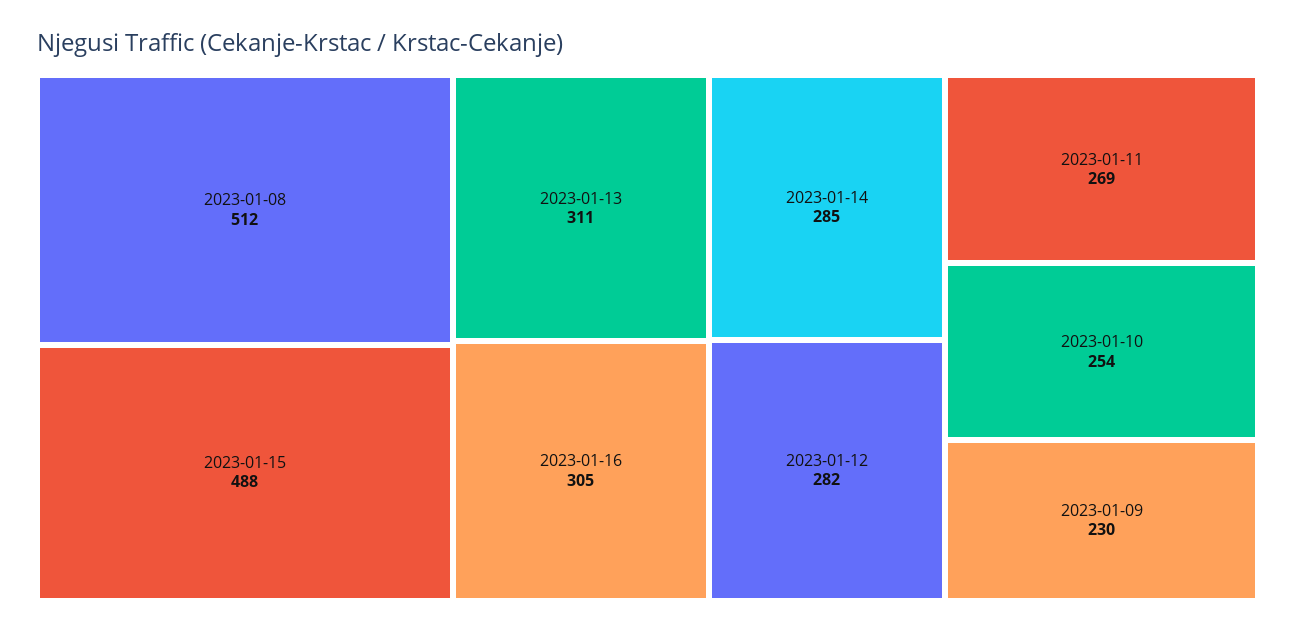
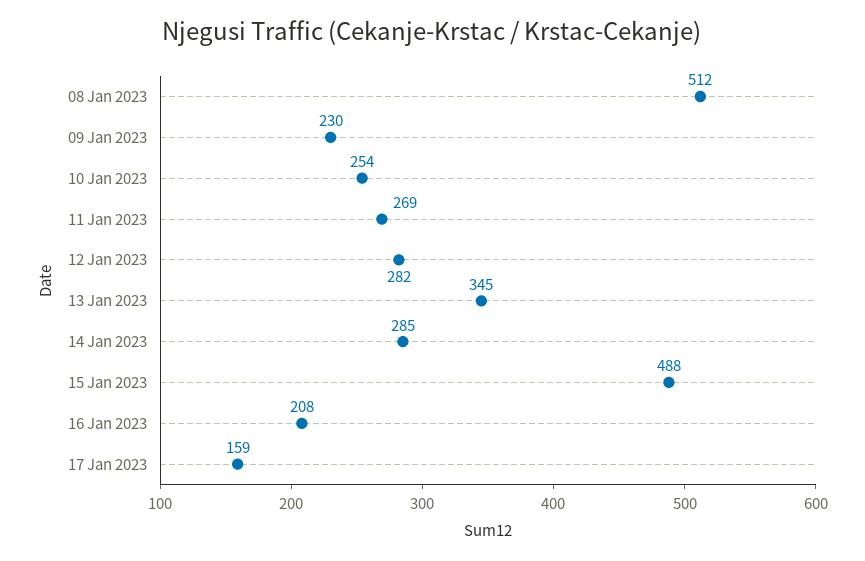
2023-01-13: 311 -> 345
2023-01-16: 305 -> 208
17 Jan 2023: none -> 159

